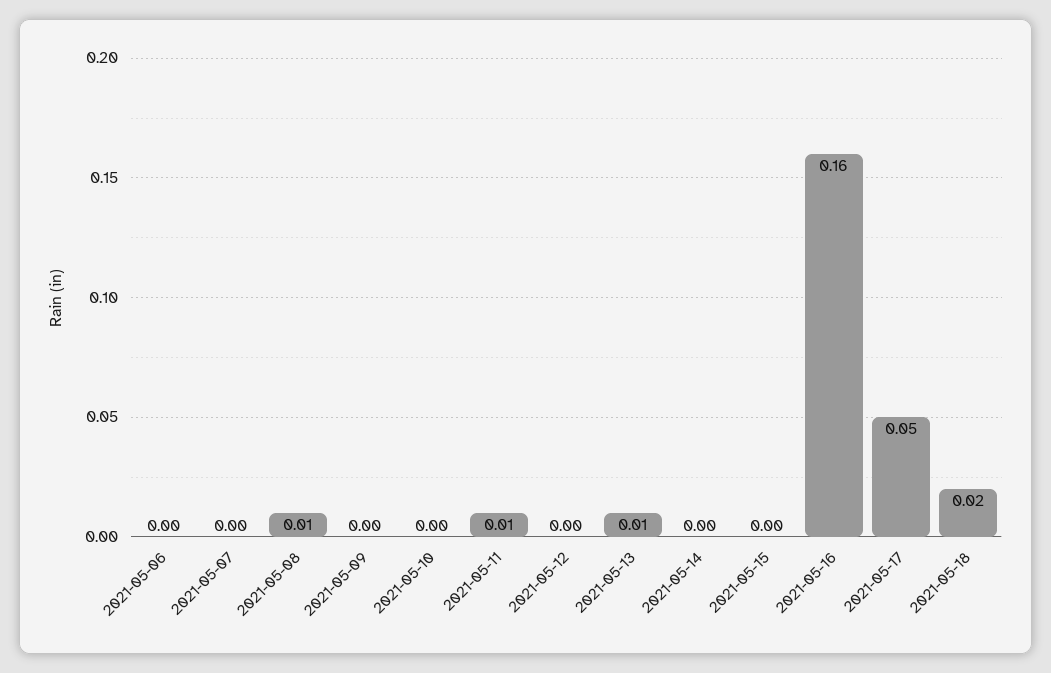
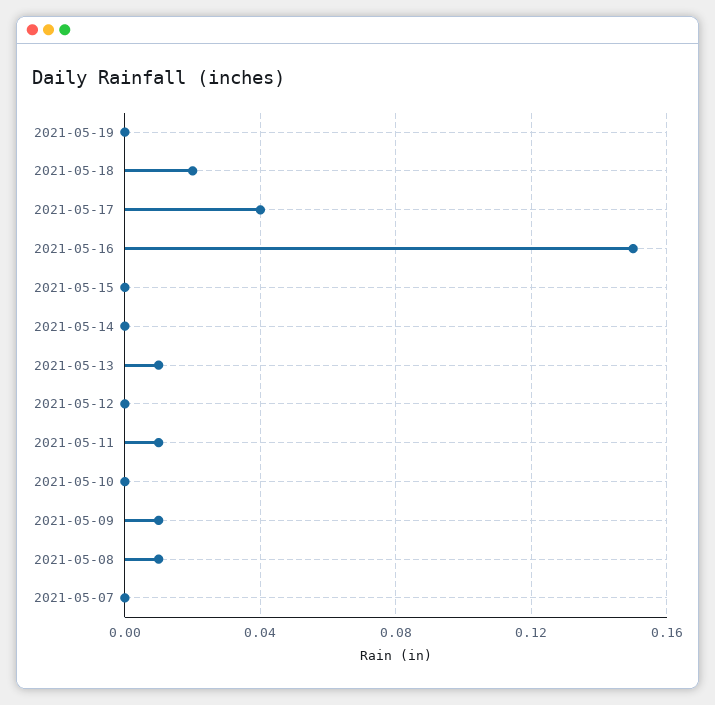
2021-05-06: 0 -> none
2021-05-09: 0 -> 0.01
2021-05-16: 0.16 -> 0.15
2021-05-17: 0.05 -> 0.04
2021-05-19: none -> 0

